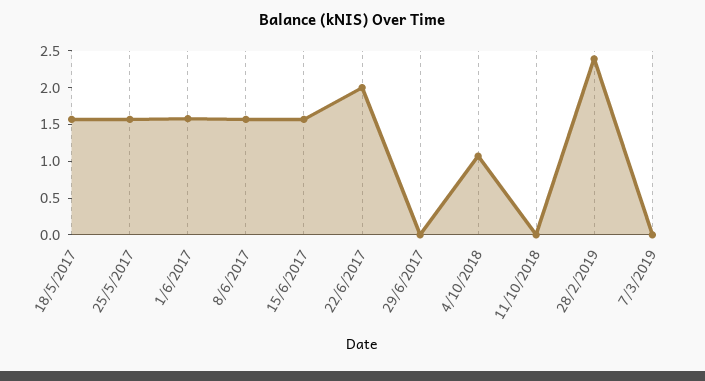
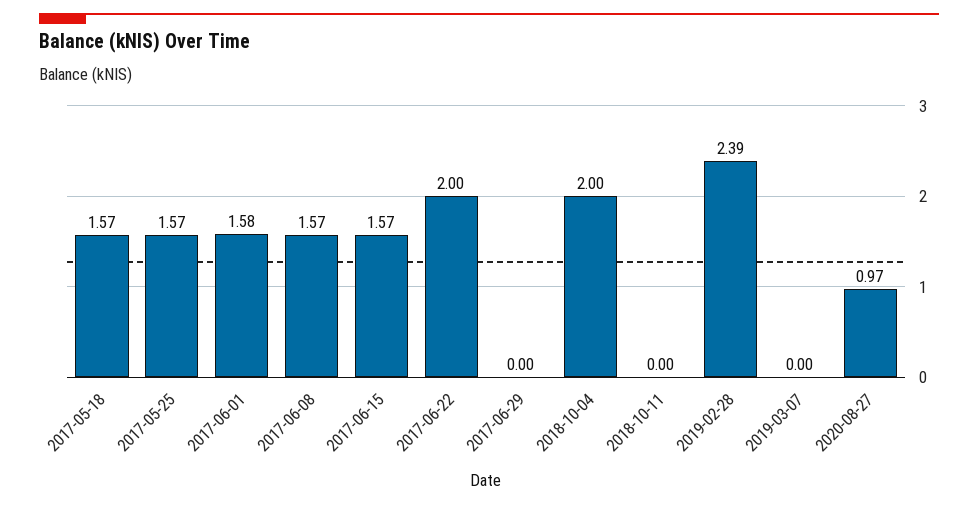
4/10/2018: 1 -> 2
2020-08-27: none -> 0.97

